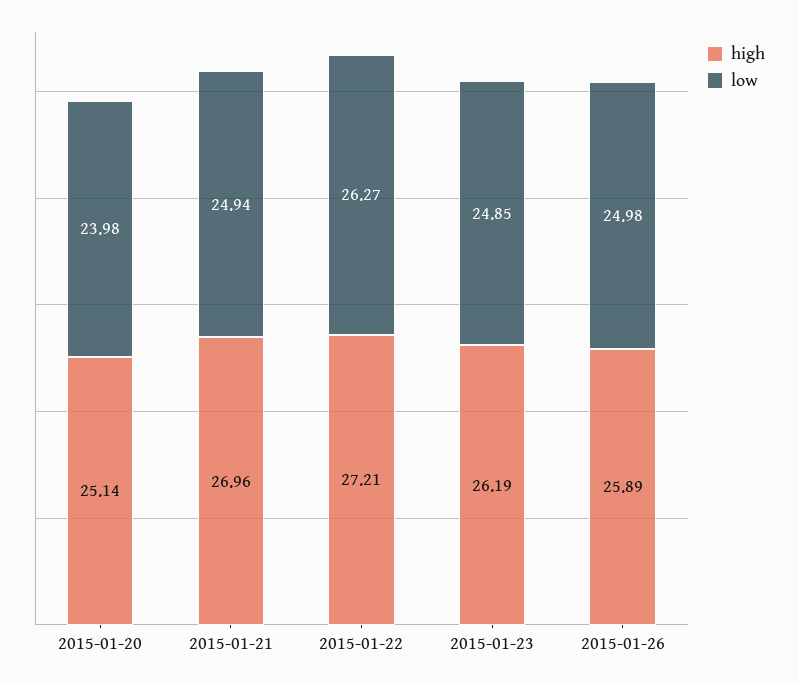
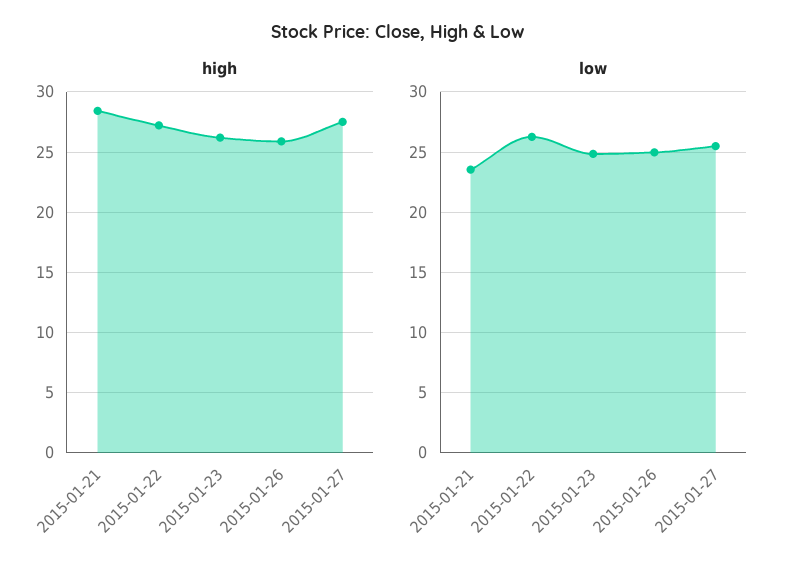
high, 2015-01-20: 25.14 -> none
low, 2015-01-20: 23.98 -> none
high, 2015-01-21: 26.96 -> 28.5
low, 2015-01-21: 24.94 -> 23.5
high, 2015-01-27: none -> 27.5
low, 2015-01-27: none -> 25.5

